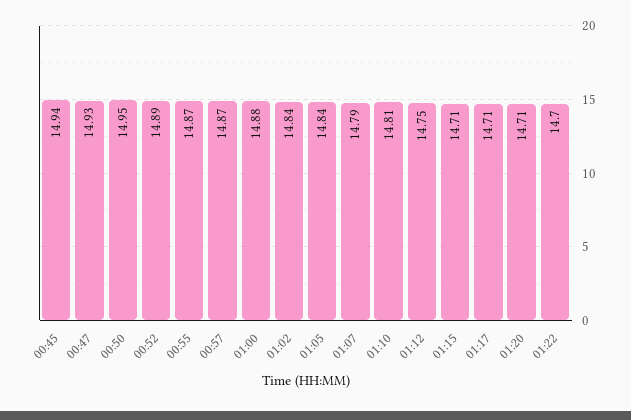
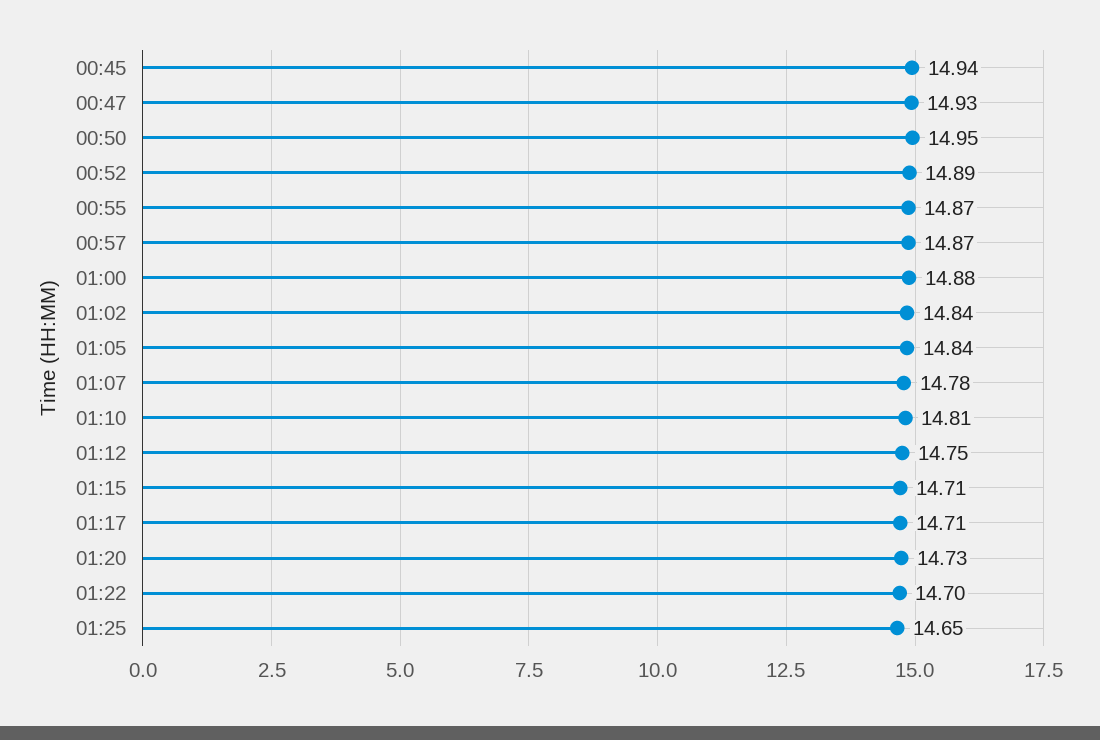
01:07: 14.79 -> 14.78
01:20: 14.71 -> 14.73
01:25: none -> 14.65

